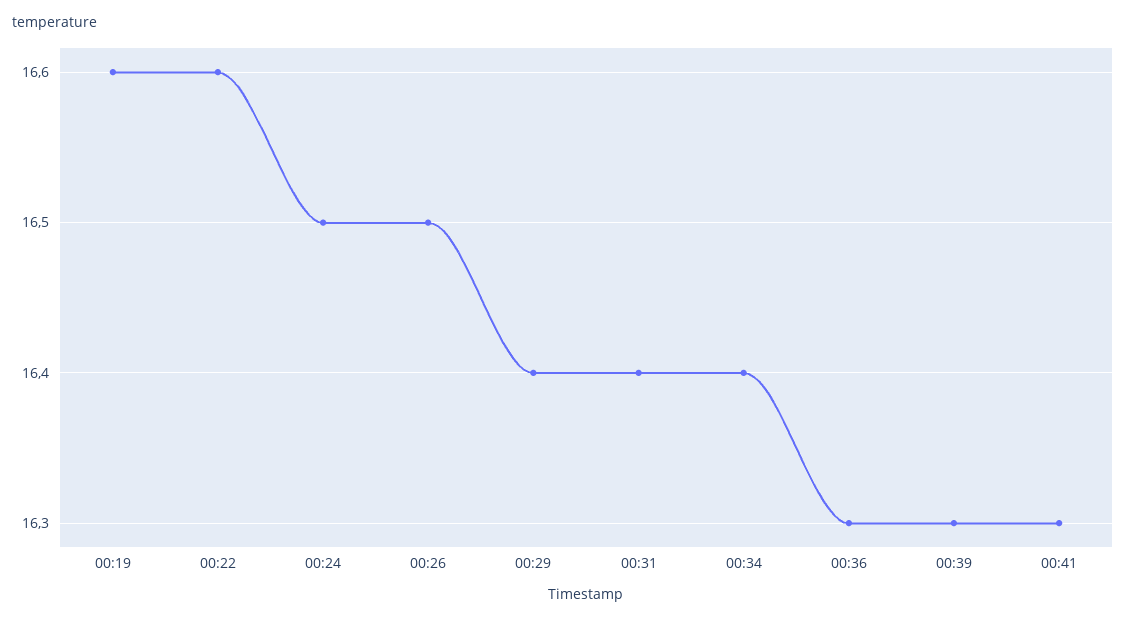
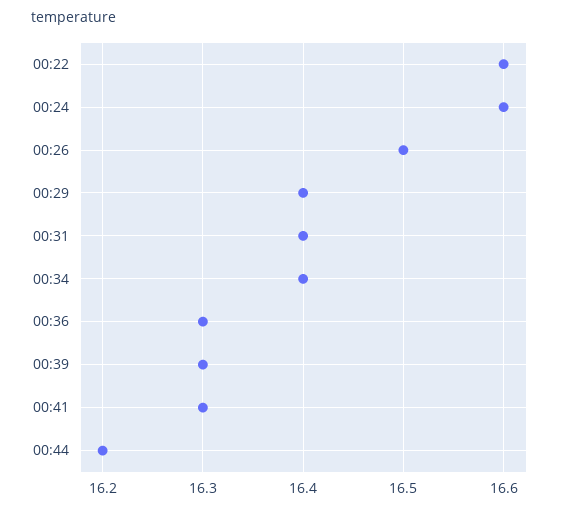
00:19: 16.6 -> none
00:24: 16.5 -> 16.6
00:44: none -> 16.2

